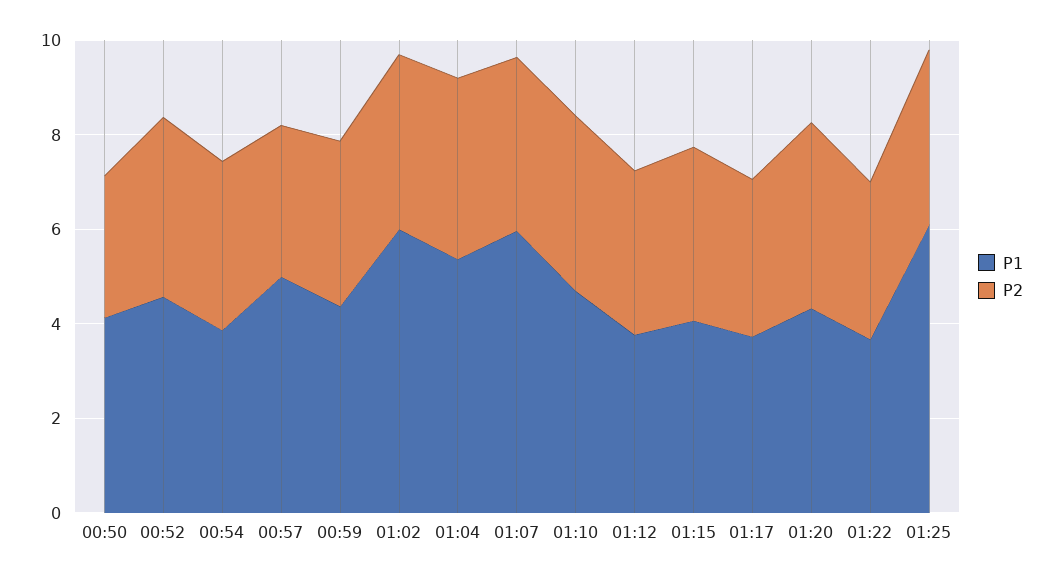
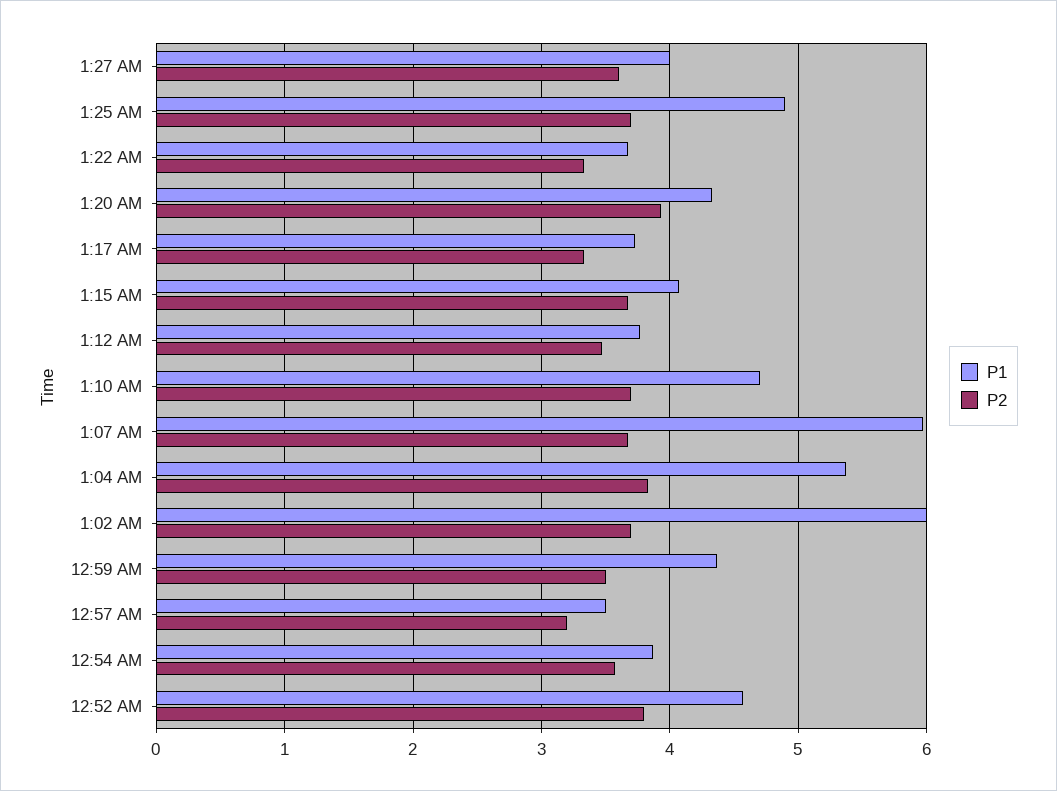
P1, 00:50: 4 -> none
P2, 00:50: 3 -> none
P1, 00:57: 5 -> 3.5
P1, 01:25: 6 -> 4.9
P1, 1:27 AM: none -> 4
P2, 1:27 AM: none -> 3.6

